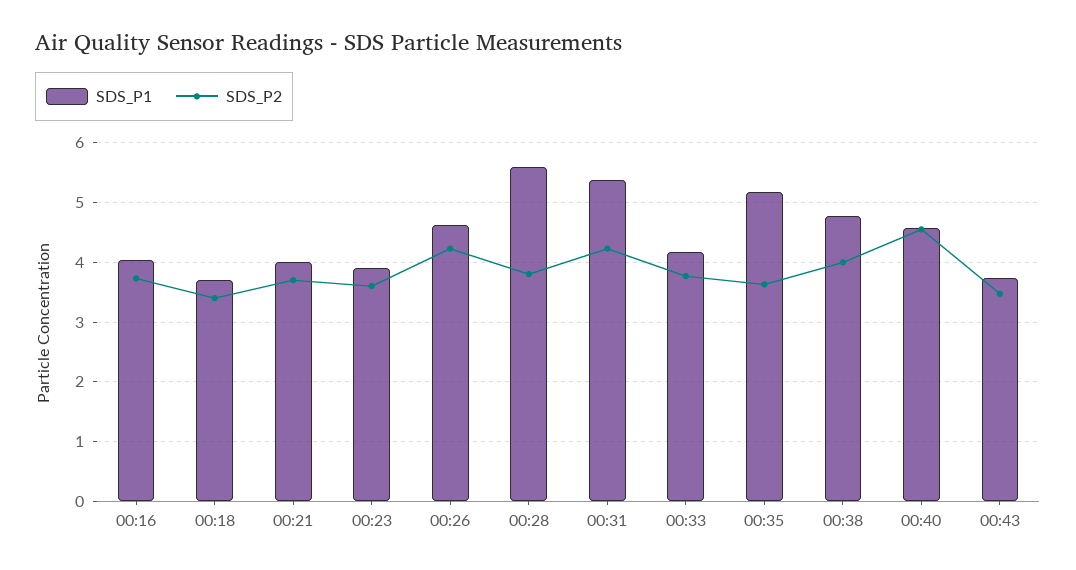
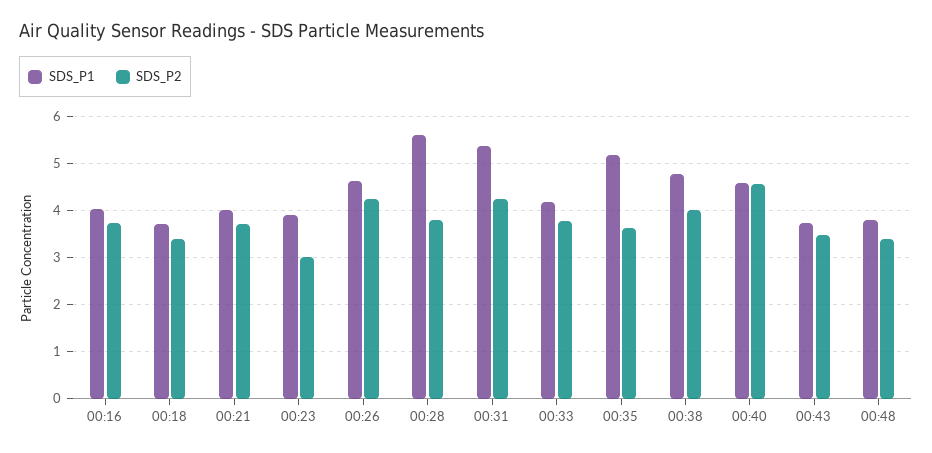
SDS_P2, 00:23: 3.6 -> 3
SDS_P1, 00:48: none -> 3.8
SDS_P2, 00:48: none -> 3.4

